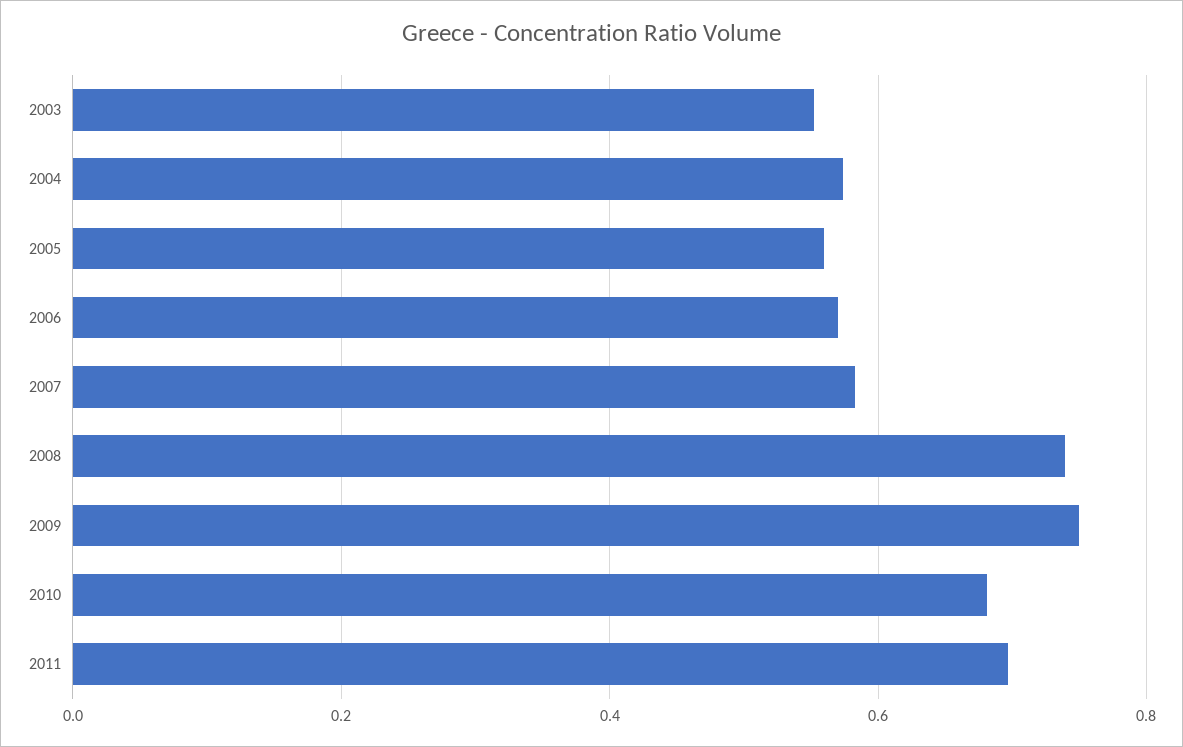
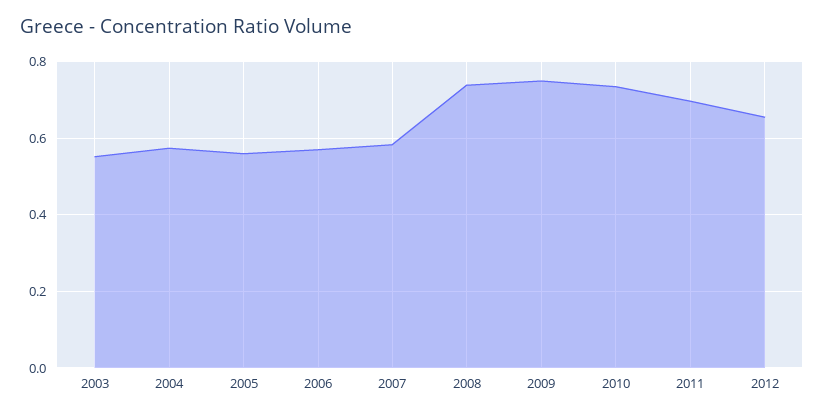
2010: 0.68 -> 0.74
2012: none -> 0.66

